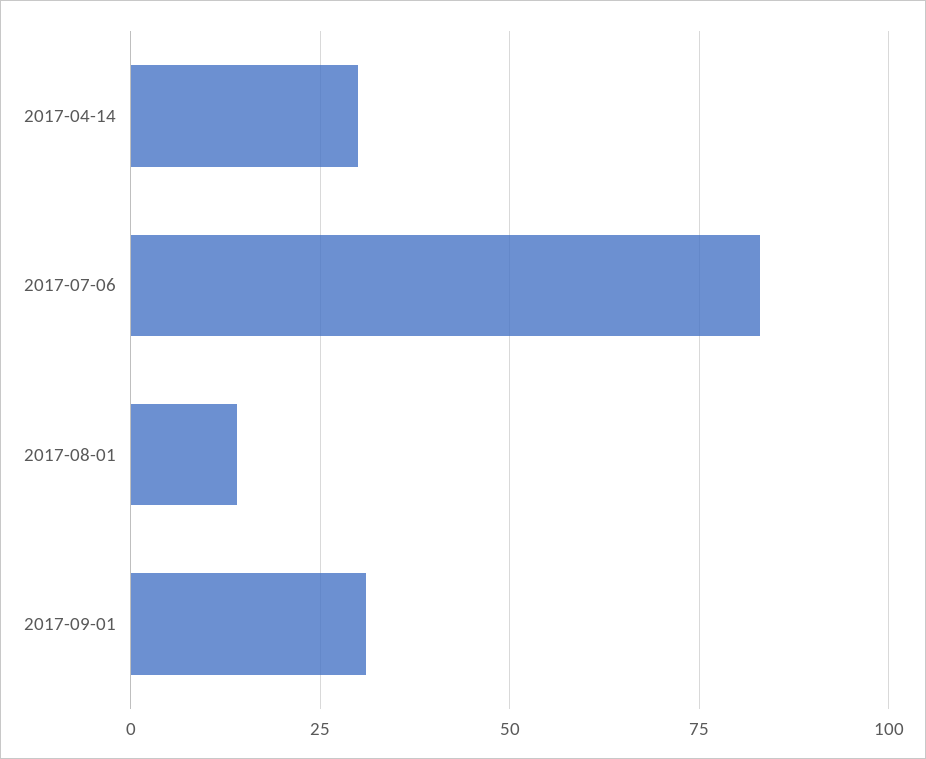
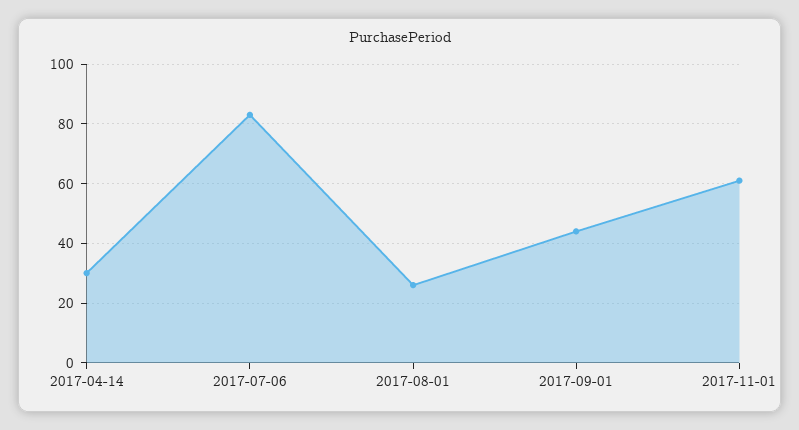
2017-08-01: 15 -> 25
2017-09-01: 30 -> 45
2017-11-01: none -> 60

